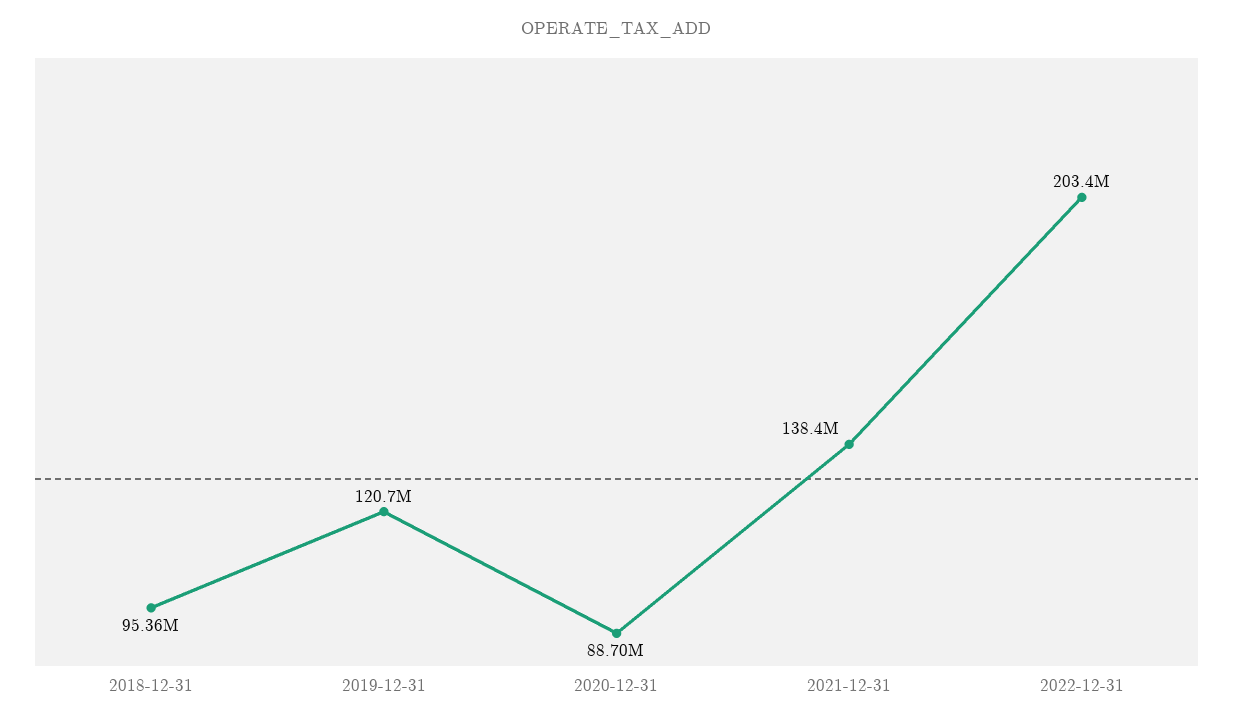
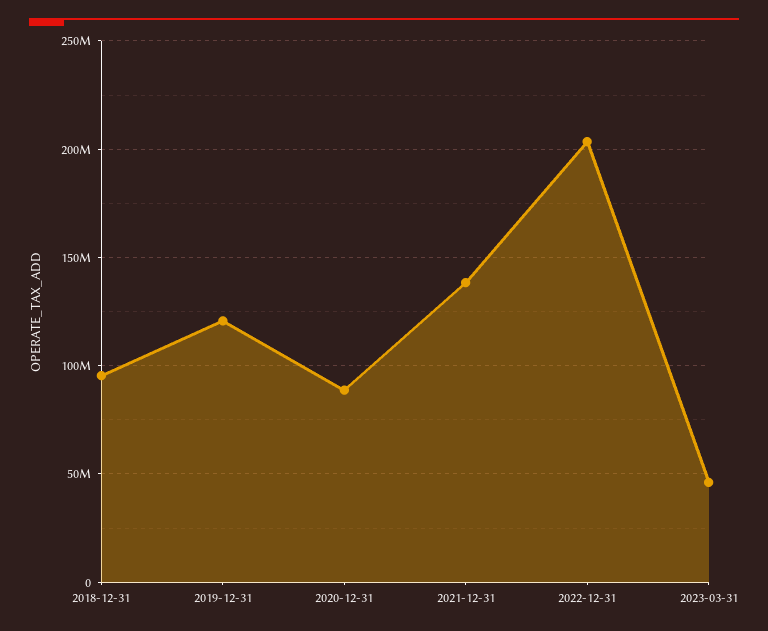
2023-03-31: none -> 45000000

